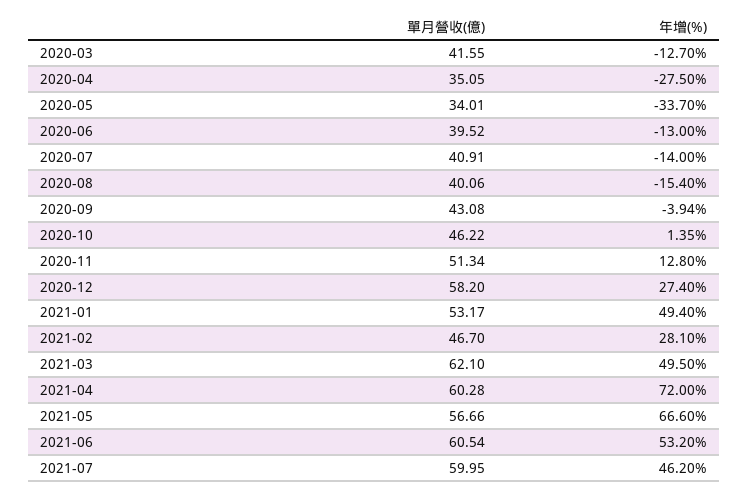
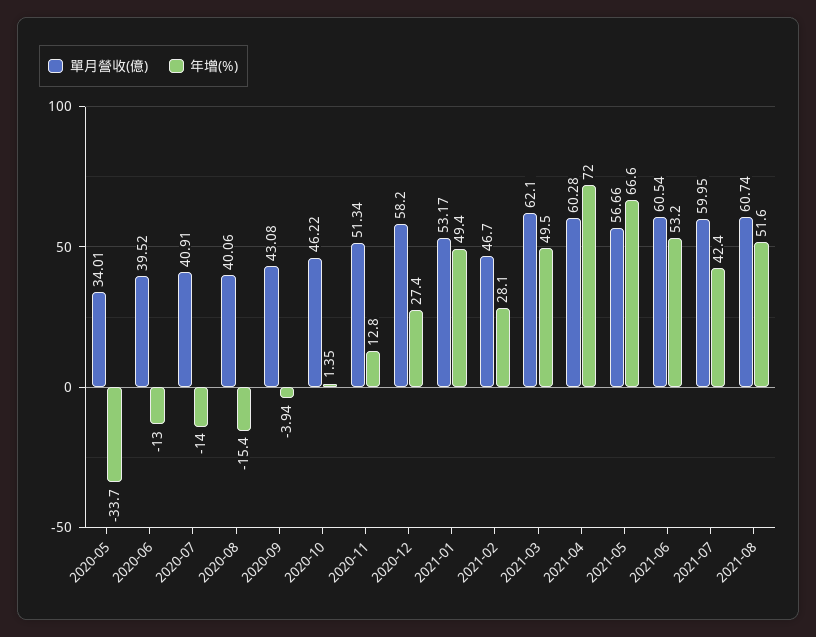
單月營收(億), 2020-03: 41.55 -> none
年增(%), 2020-03: -12.7 -> none
單月營收(億), 2020-04: 35.05 -> none
年增(%), 2020-04: -27.5 -> none
年增(%), 2021-07: 46.2 -> 42.4
單月營收(億), 2021-08: none -> 60.74
年增(%), 2021-08: none -> 51.6

